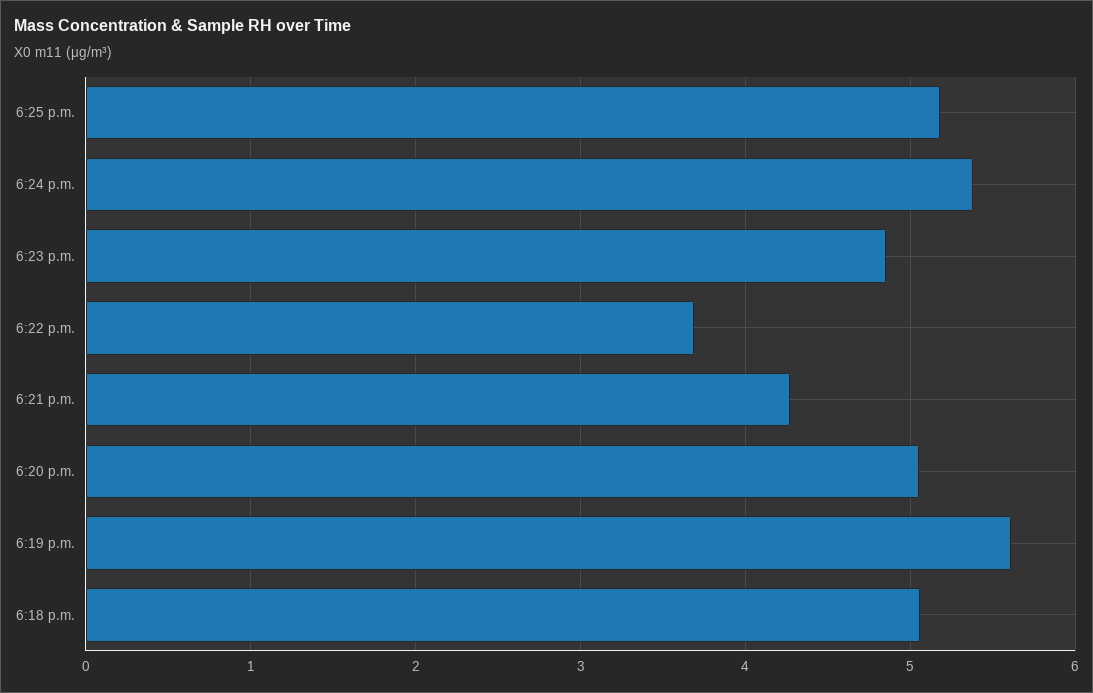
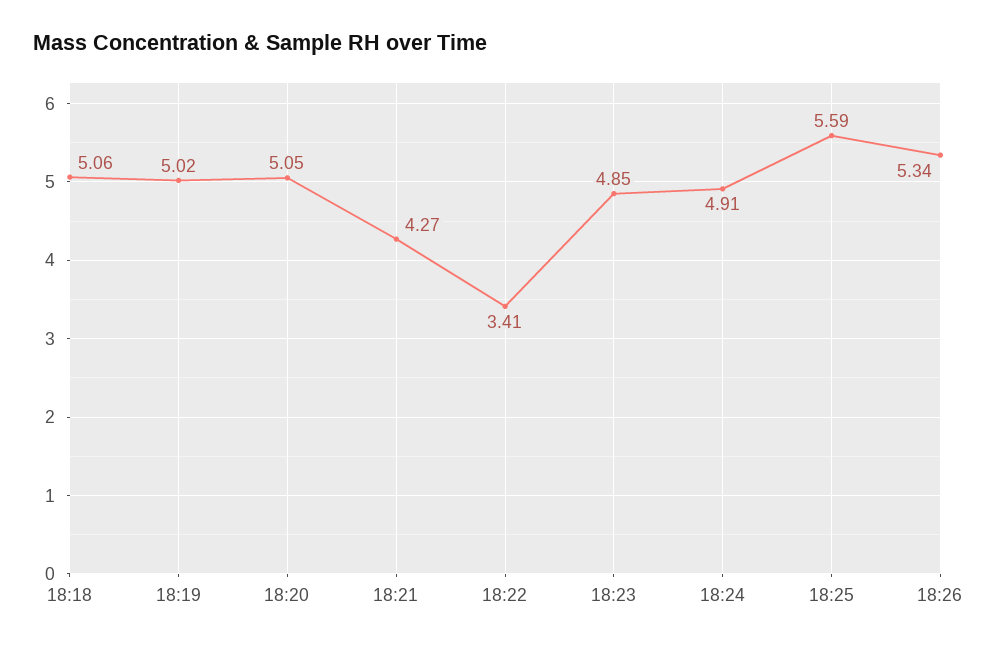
6:25 p.m.: 5.2 -> 5.59
6:24 p.m.: 5.4 -> 4.91
6:22 p.m.: 3.7 -> 3.41
6:19 p.m.: 5.6 -> 5.02
18:26: none -> 5.34

